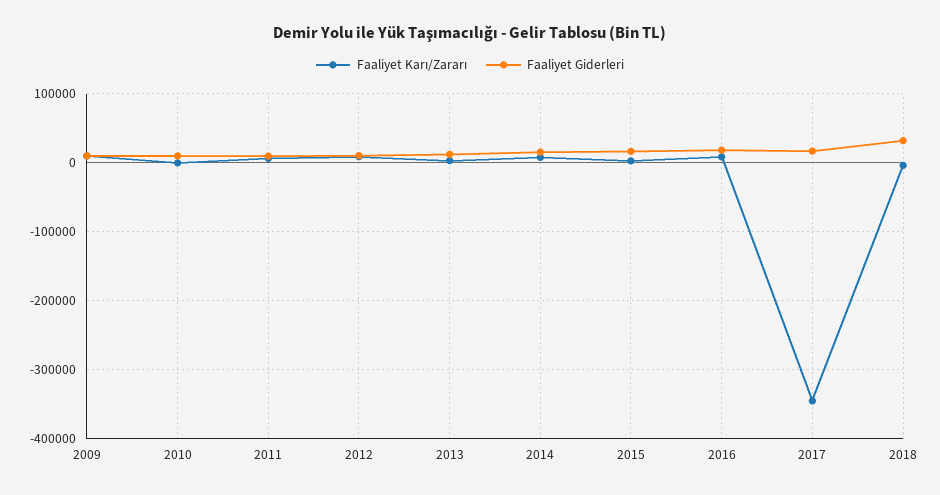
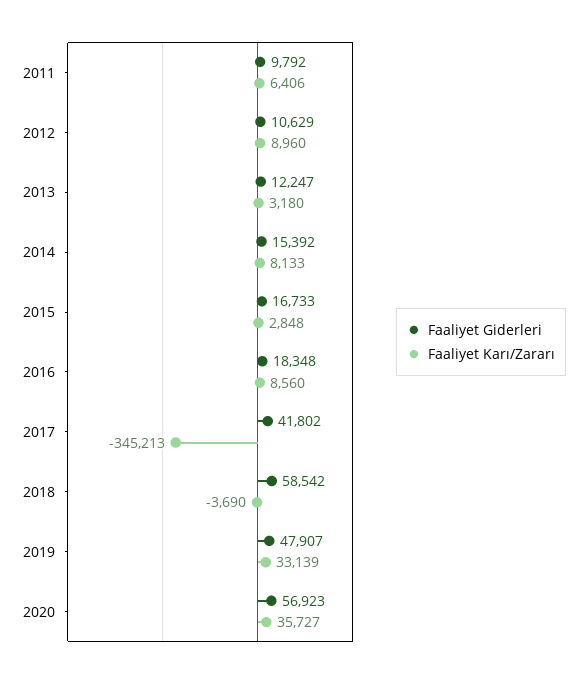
Faaliyet Karı/Zararı, 2009: 10000 -> none
Faaliyet Giderleri, 2009: 10000 -> none
Faaliyet Karı/Zararı, 2010: 0 -> none
Faaliyet Giderleri, 2010: 10000 -> none
Faaliyet Giderleri, 2017: 20000 -> 41802
Faaliyet Giderleri, 2018: 30000 -> 58542
Faaliyet Giderleri, 2019: none -> 47907
Faaliyet Karı/Zararı, 2019: none -> 33139
Faaliyet Giderleri, 2020: none -> 56923
Faaliyet Karı/Zararı, 2020: none -> 35727

